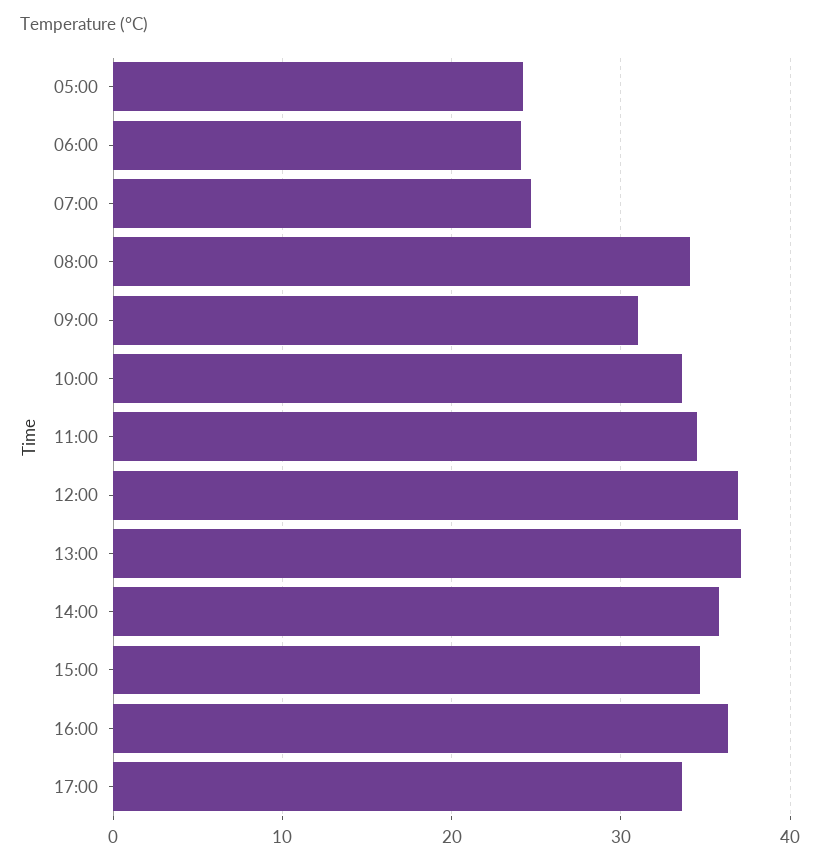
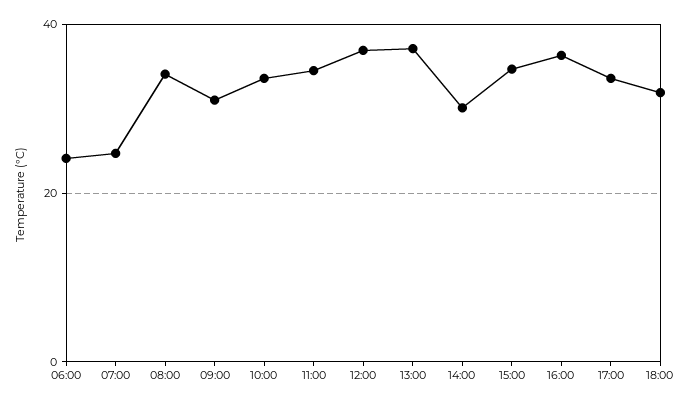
05:00: 24 -> none
14:00: 36 -> 30
18:00: none -> 32

